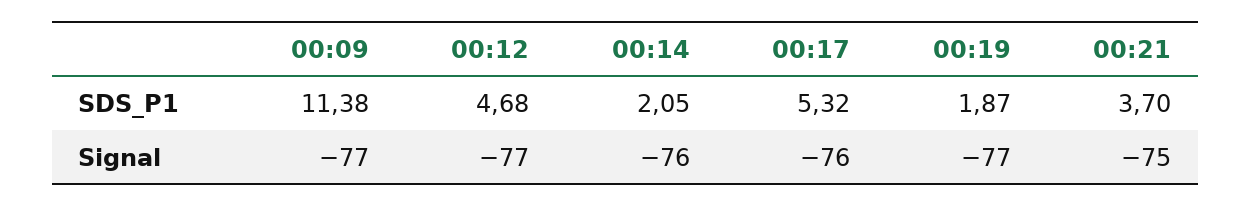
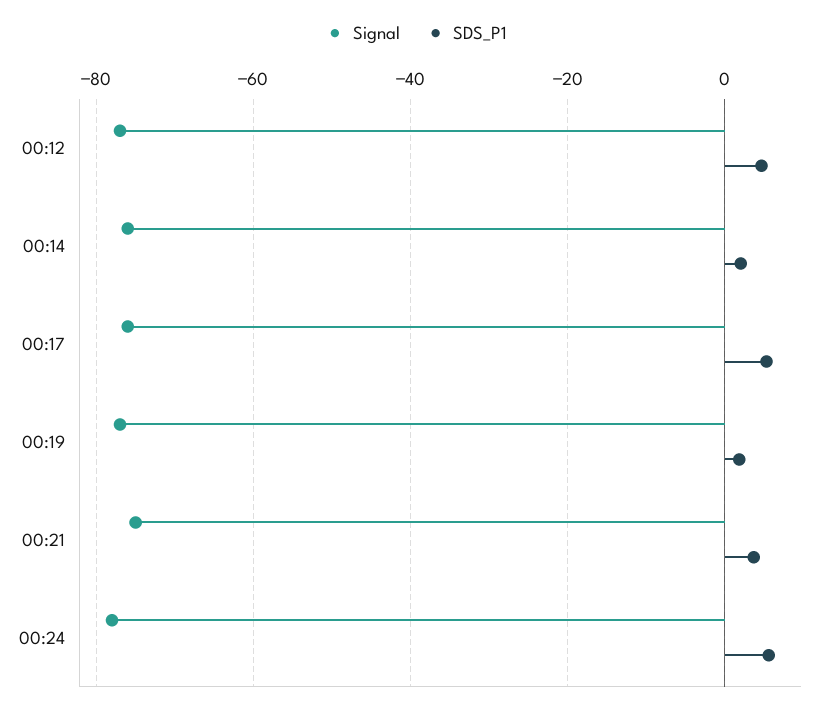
SDS_P1, 00:09: 11.38 -> none
Signal, 00:09: -77 -> none
Signal, 00:24: none -> -78
SDS_P1, 00:24: none -> 6

